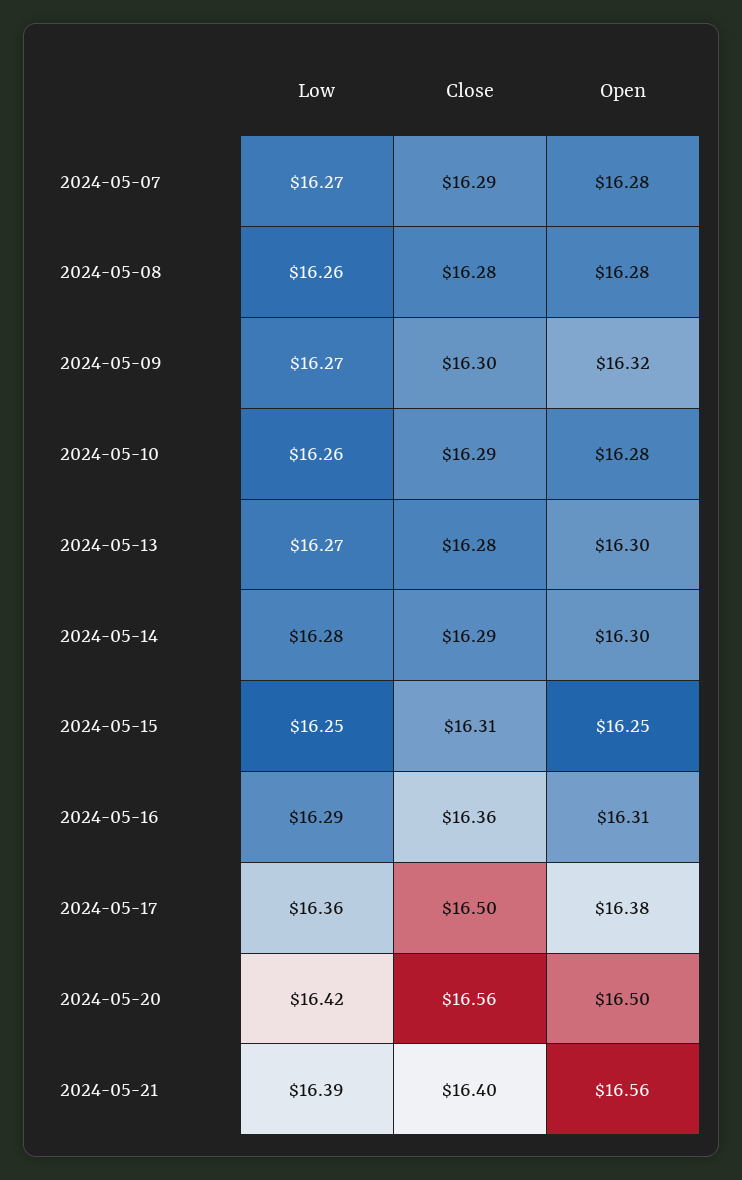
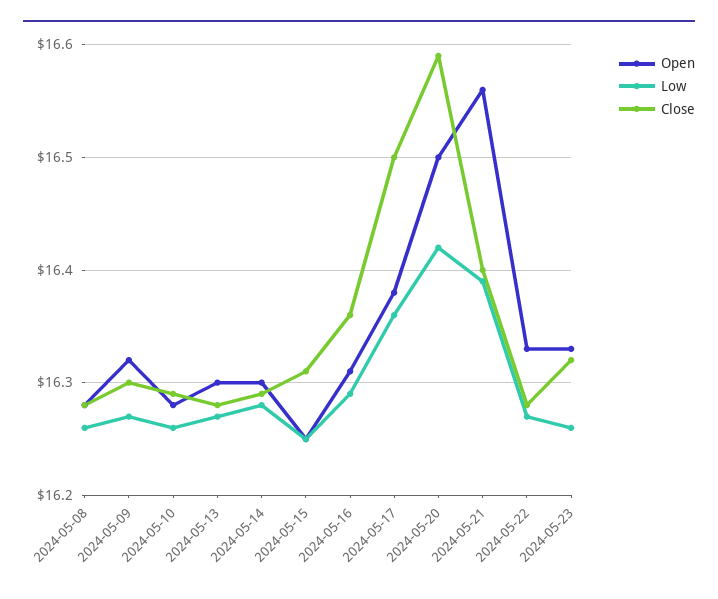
Low, 2024-05-07: 16.27 -> none
Close, 2024-05-07: 16.29 -> none
Open, 2024-05-07: 16.28 -> none
Close, 2024-05-20: 16.56 -> 16.59
Open, 2024-05-22: none -> 16.33
Low, 2024-05-22: none -> 16.27
Close, 2024-05-22: none -> 16.28
Open, 2024-05-23: none -> 16.33
Low, 2024-05-23: none -> 16.26
Close, 2024-05-23: none -> 16.32

